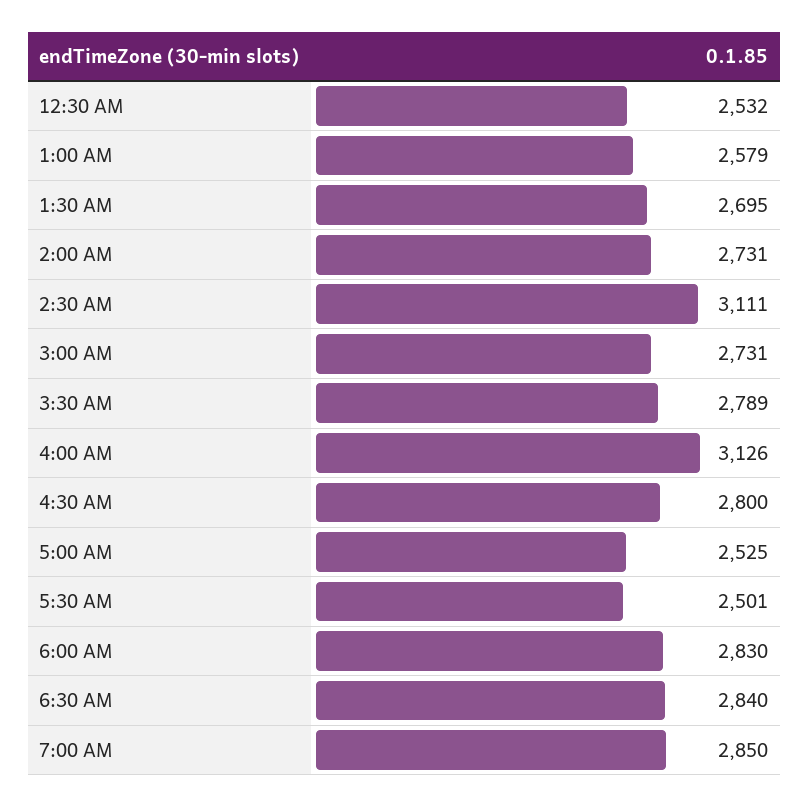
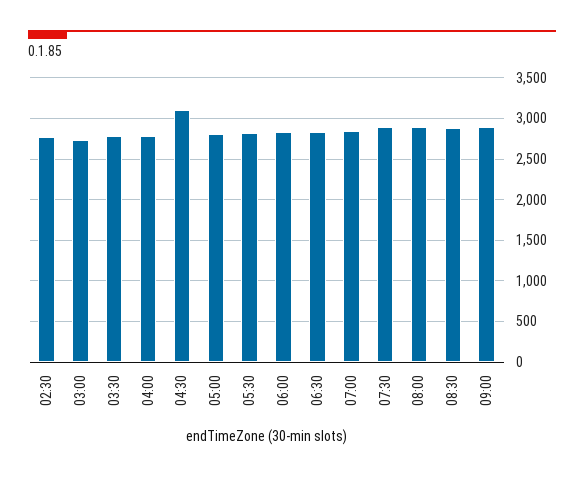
12:30 AM: 2532 -> none
1:00 AM: 2579 -> none
1:30 AM: 2695 -> none
2:00 AM: 2731 -> none
2:30 AM: 3111 -> 2800
4:00 AM: 3126 -> 2800
4:30 AM: 2800 -> 3100
5:00 AM: 2525 -> 2800
5:30 AM: 2501 -> 2800
07:30: none -> 2900
08:00: none -> 2900
08:30: none -> 2900
09:00: none -> 2900

